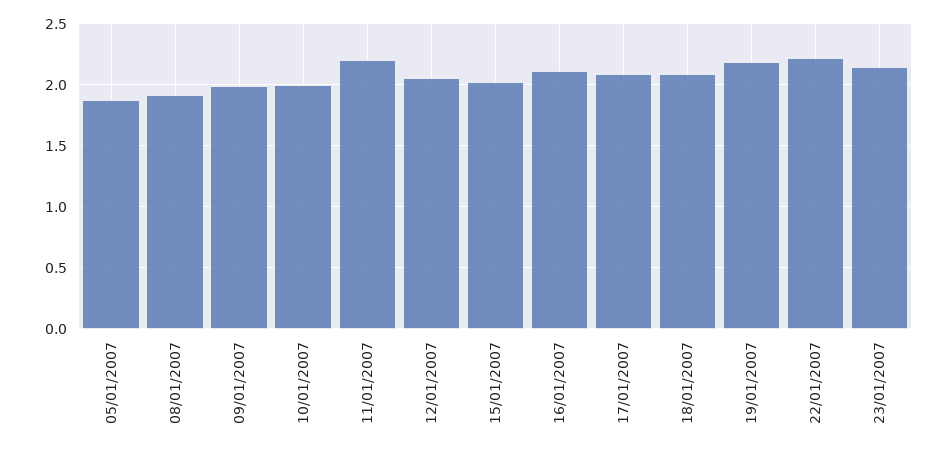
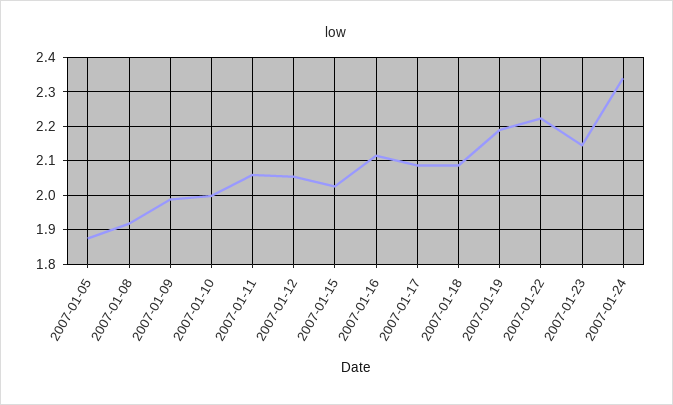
11/01/2007: 2.2 -> 2.06
2007-01-24: none -> 2.34

